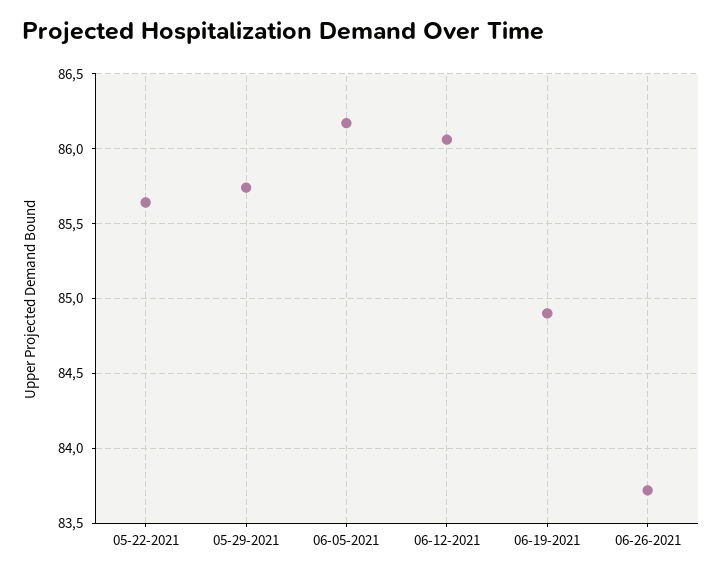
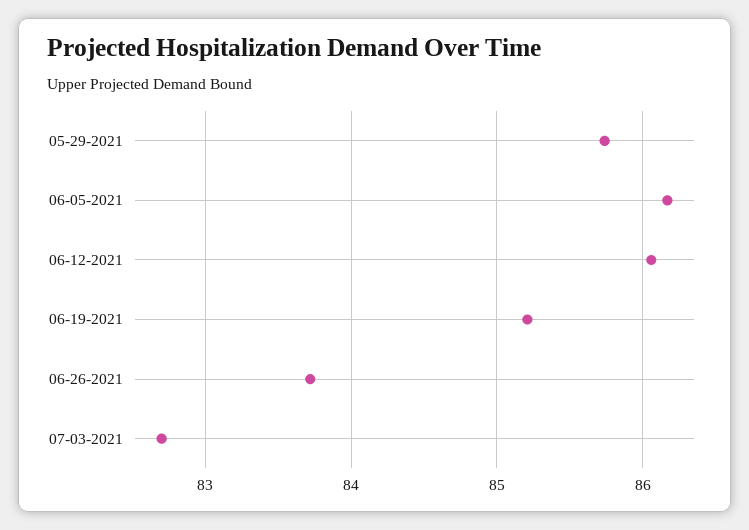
05-22-2021: 85.65 -> none
06-19-2021: 84.9 -> 85.2
07-03-2021: none -> 82.7

